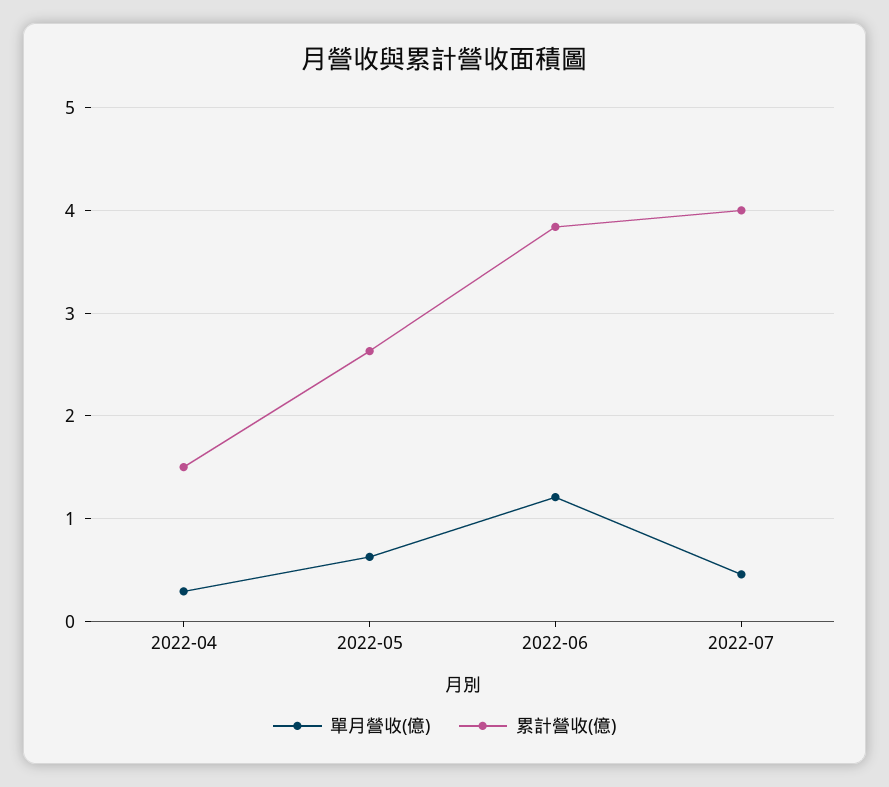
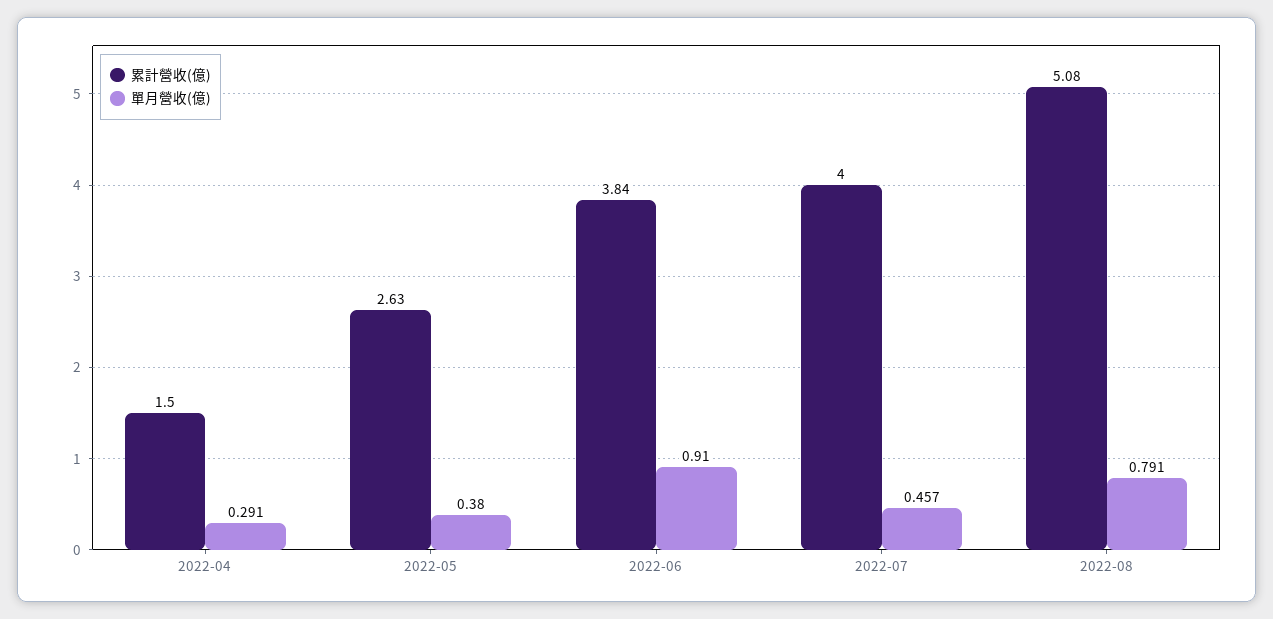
單月營收(億), 2022-05: 0.6 -> 0.38
單月營收(億), 2022-06: 1.2 -> 0.91
累計營收(億), 2022-08: none -> 5.08
單月營收(億), 2022-08: none -> 0.791

